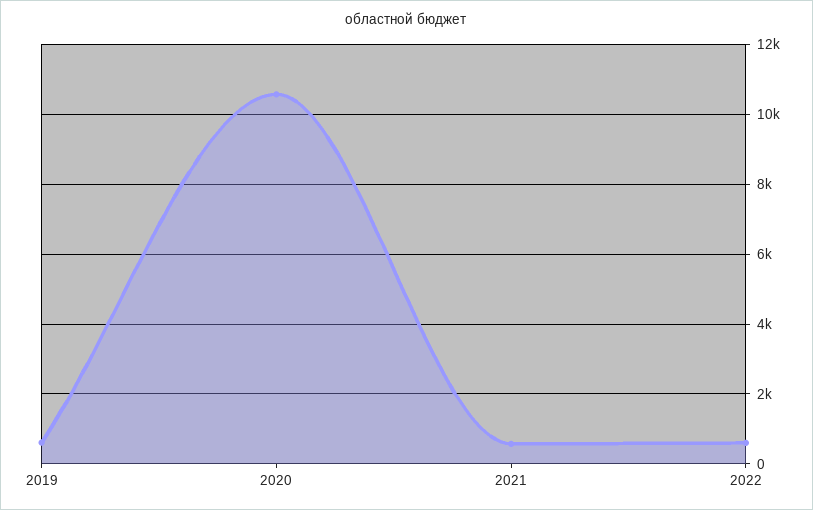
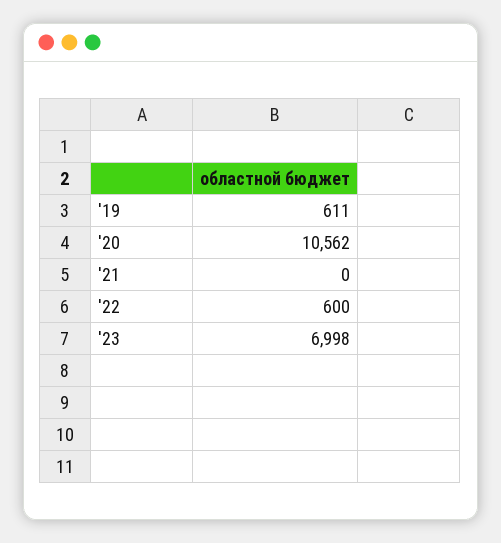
2021: 600 -> 0
'23: none -> 6998

